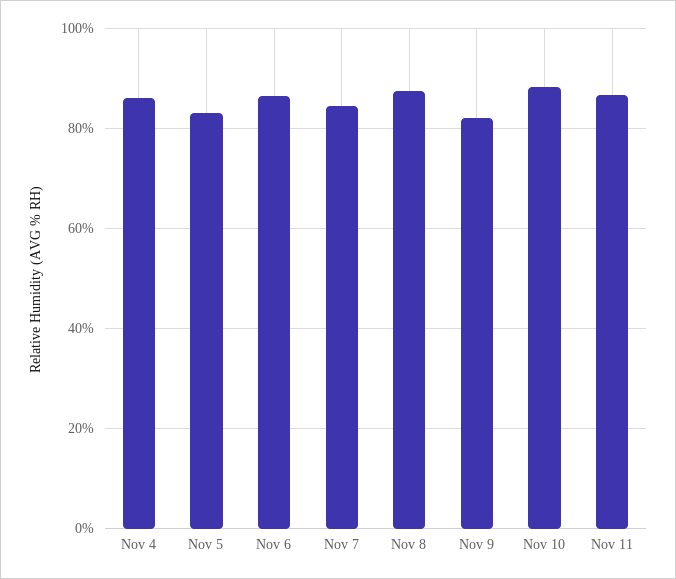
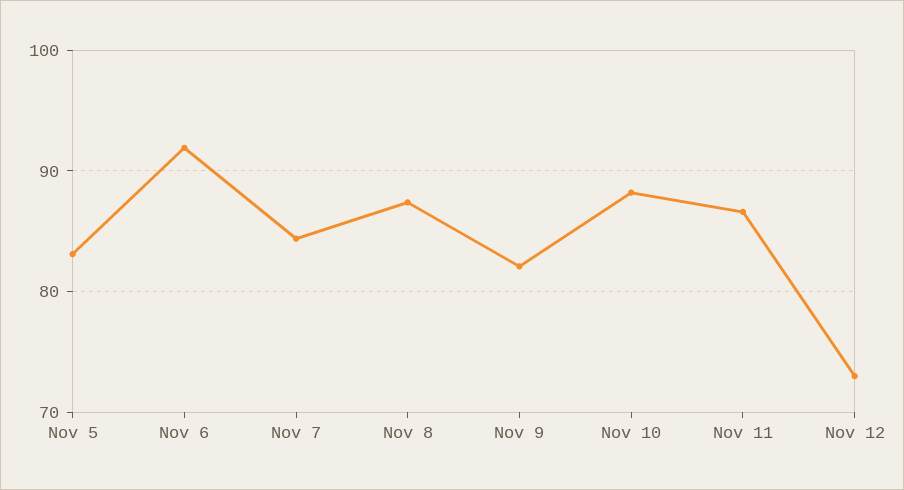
Nov 4: 86 -> none
Nov 6: 86 -> 92
Nov 12: none -> 73

